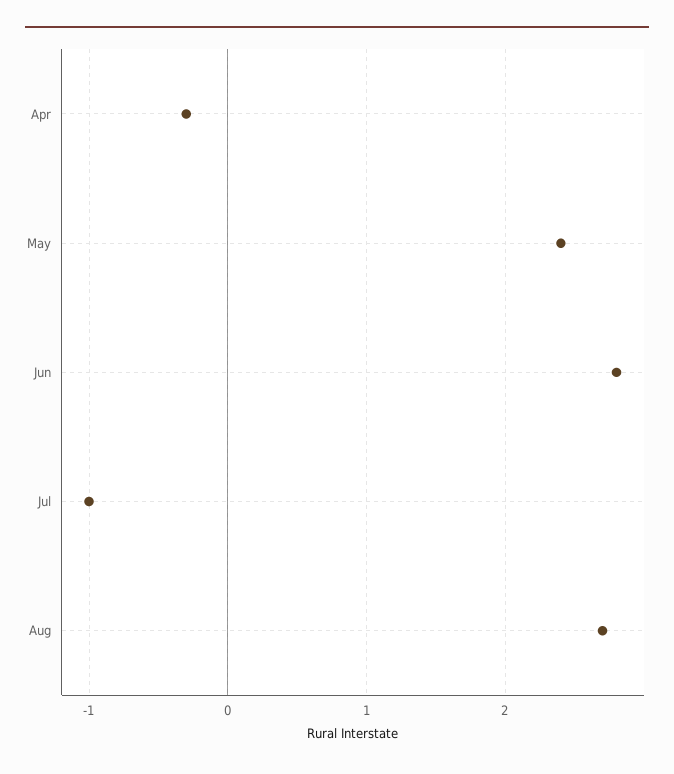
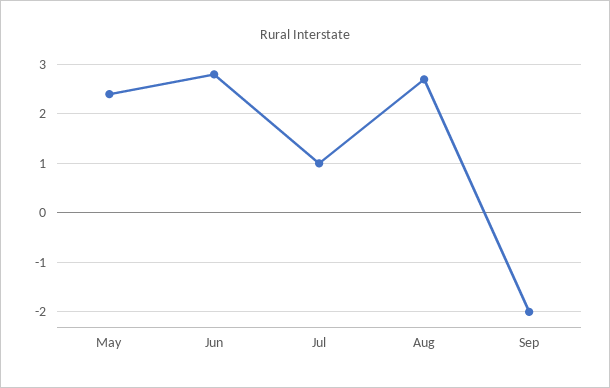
Apr: -0.3 -> none
Jul: -1 -> 1
Sep: none -> -2

